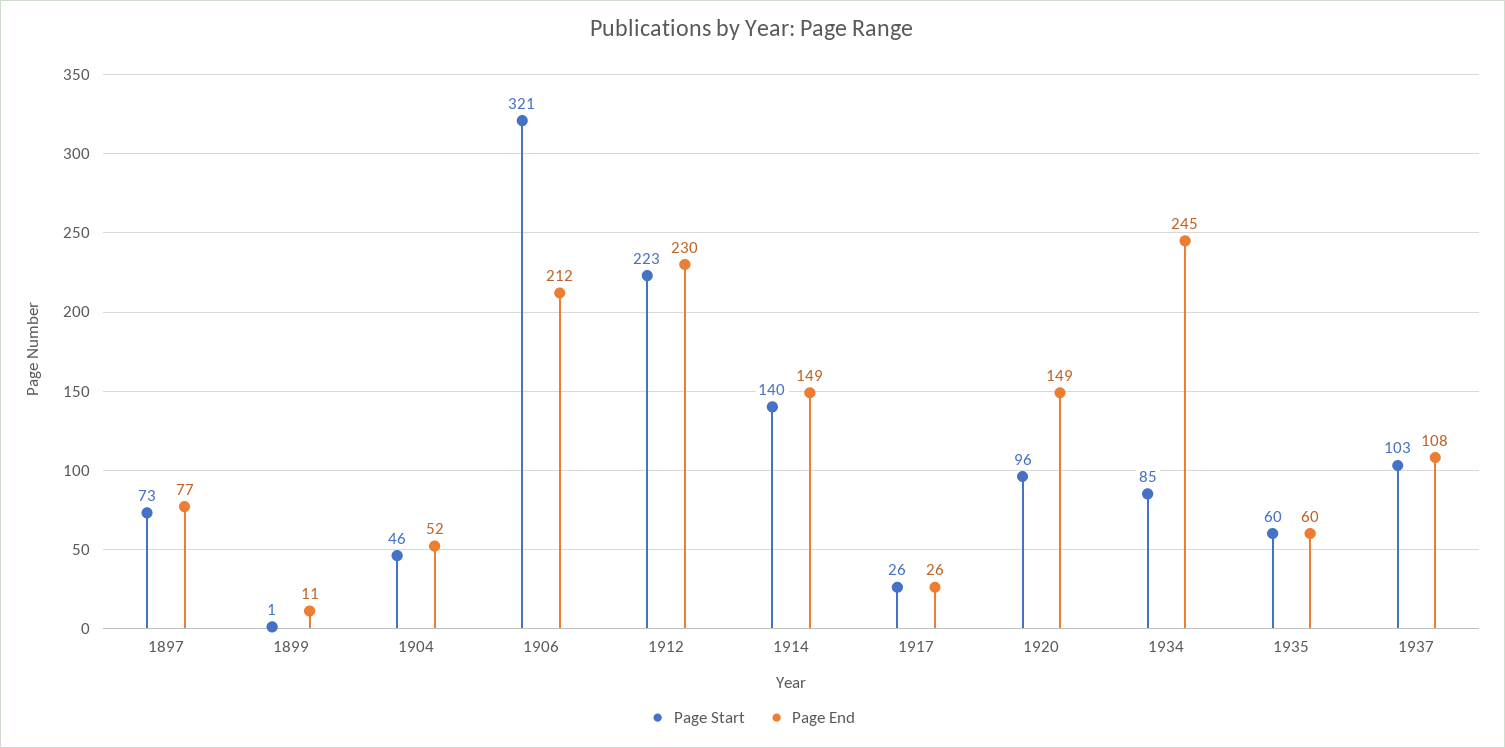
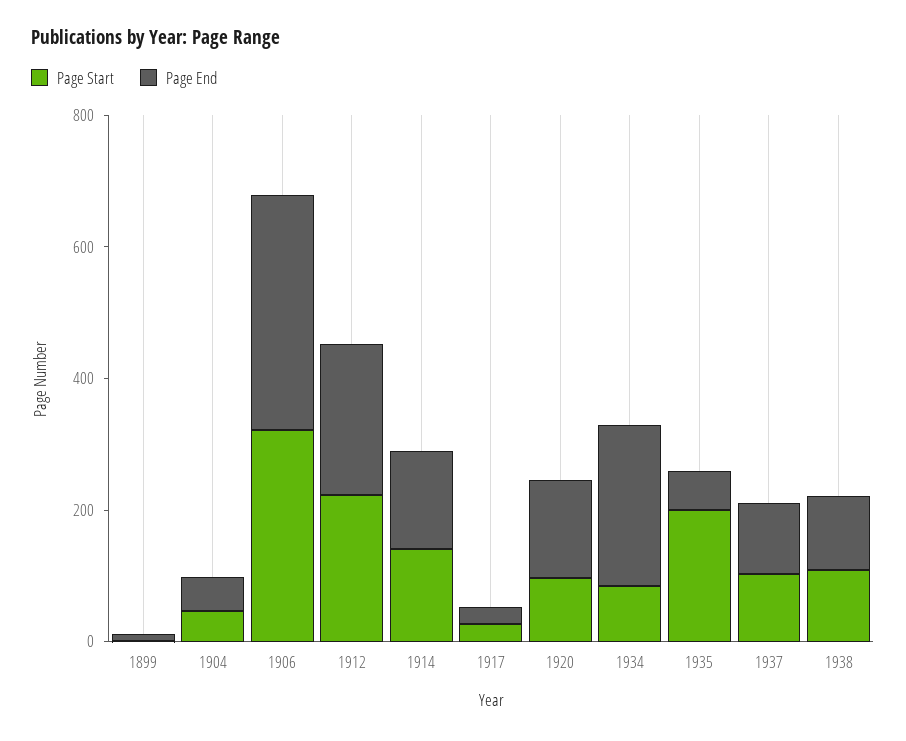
Page Start, 1897: 73 -> none
Page End, 1897: 77 -> none
Page End, 1906: 212 -> 350
Page Start, 1935: 60 -> 200
Page Start, 1938: none -> 100
Page End, 1938: none -> 100

